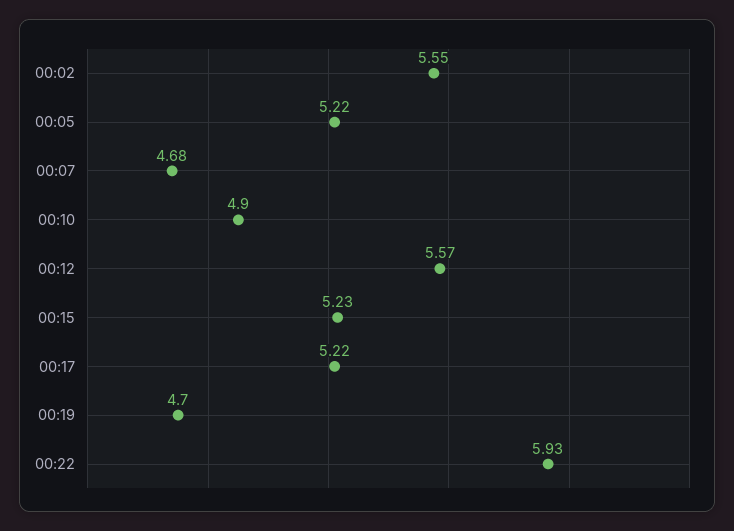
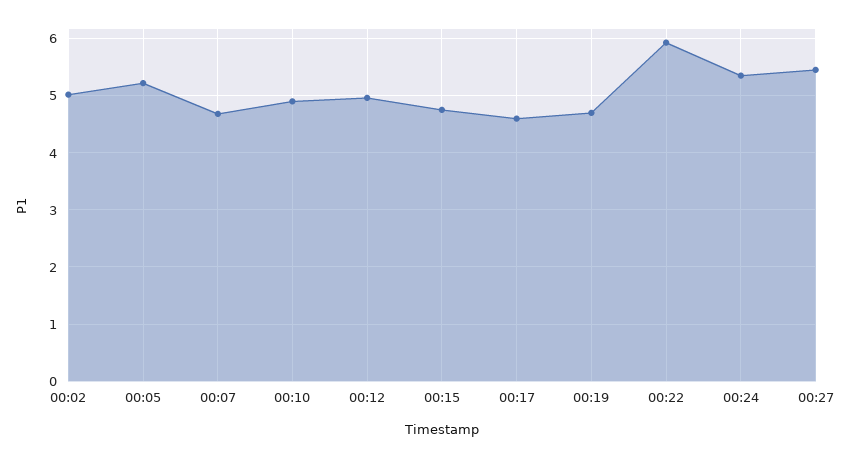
00:02: 5.55 -> 5
00:12: 5.57 -> 5
00:15: 5.23 -> 4.8
00:17: 5.22 -> 4.6
00:24: none -> 5.4
00:27: none -> 5.4

